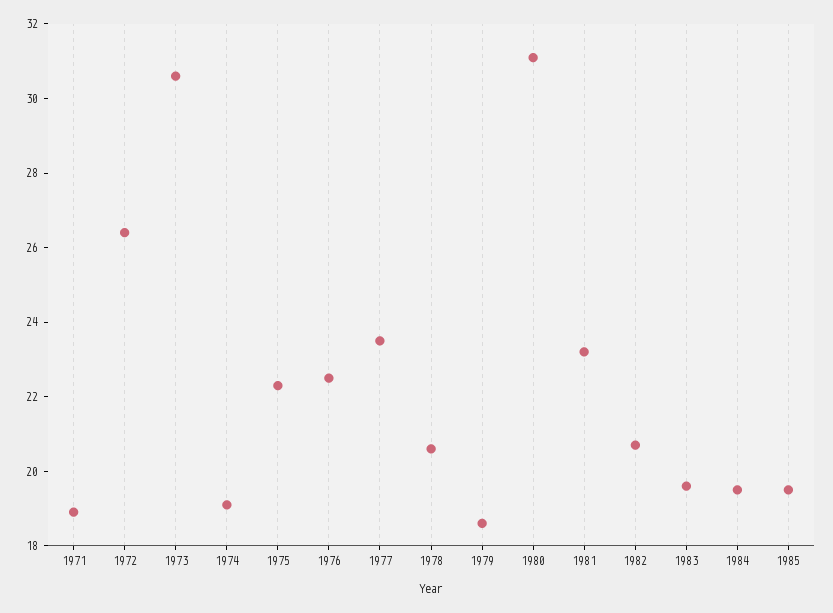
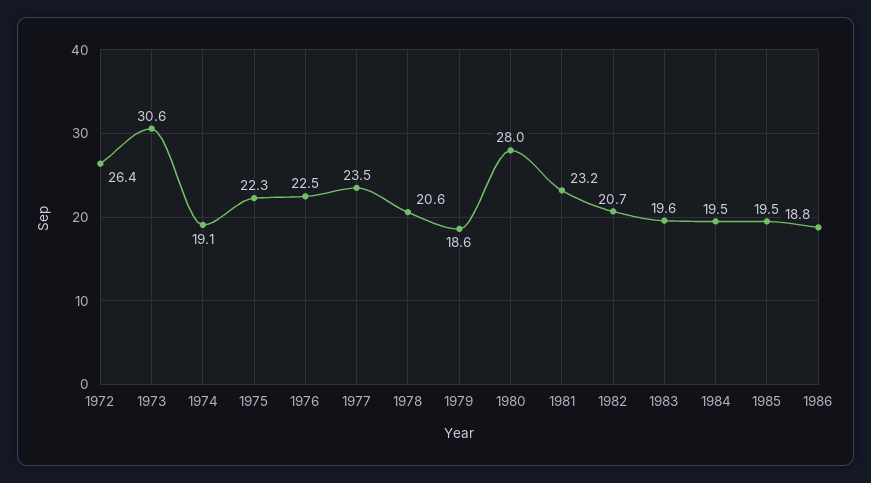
1971: 19 -> none
1980: 31 -> 28
1986: none -> 18.8

